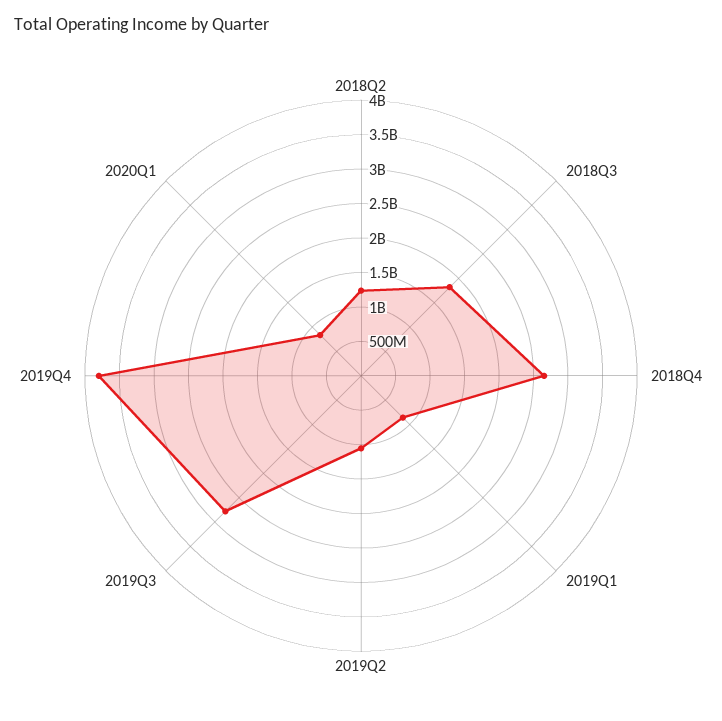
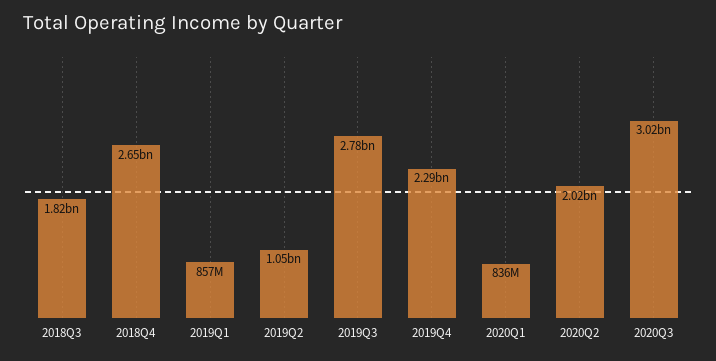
2018Q2: 1250000000 -> none
2019Q4: 3750000000 -> 2290000000
2020Q2: none -> 2020000000
2020Q3: none -> 3020000000

